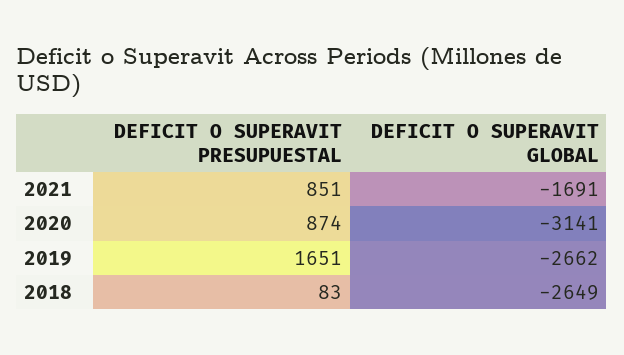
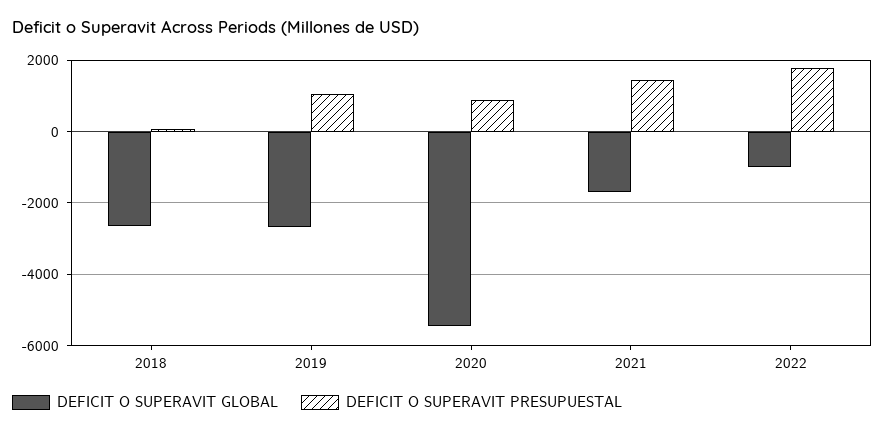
DEFICIT O SUPERAVIT PRESUPUESTAL, 2021: 851 -> 1400
DEFICIT O SUPERAVIT GLOBAL, 2020: -3141 -> -5400
DEFICIT O SUPERAVIT PRESUPUESTAL, 2019: 1651 -> 1000
DEFICIT O SUPERAVIT GLOBAL, 2022: none -> -1000
DEFICIT O SUPERAVIT PRESUPUESTAL, 2022: none -> 1800

